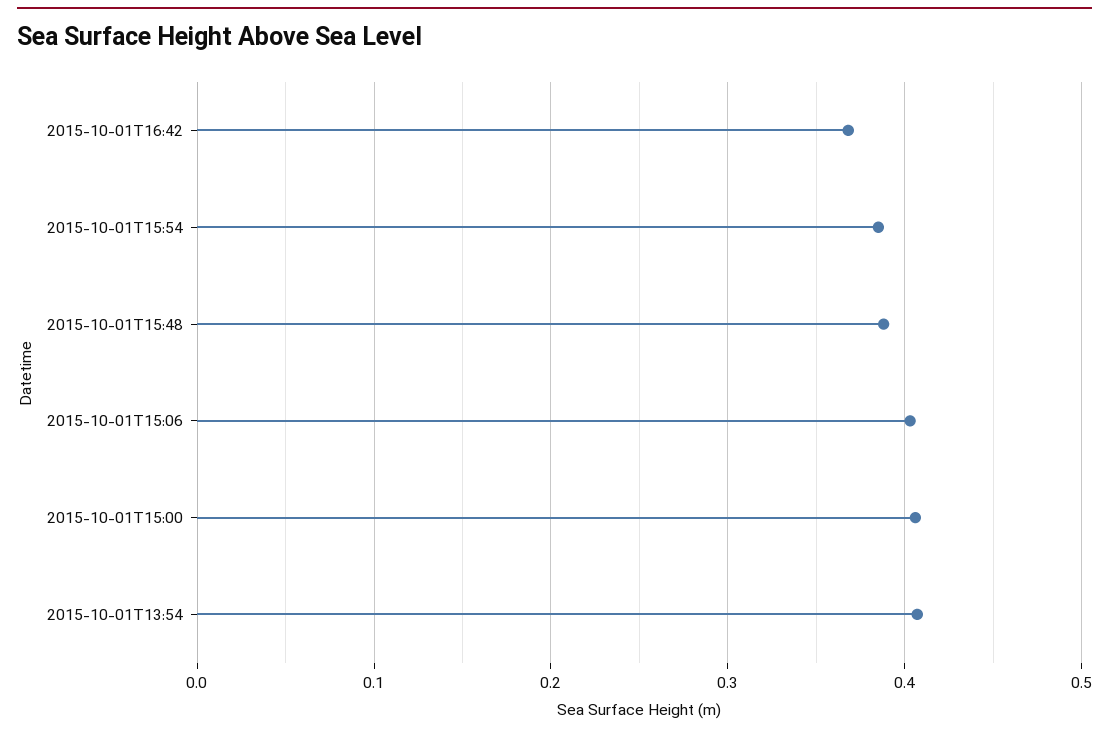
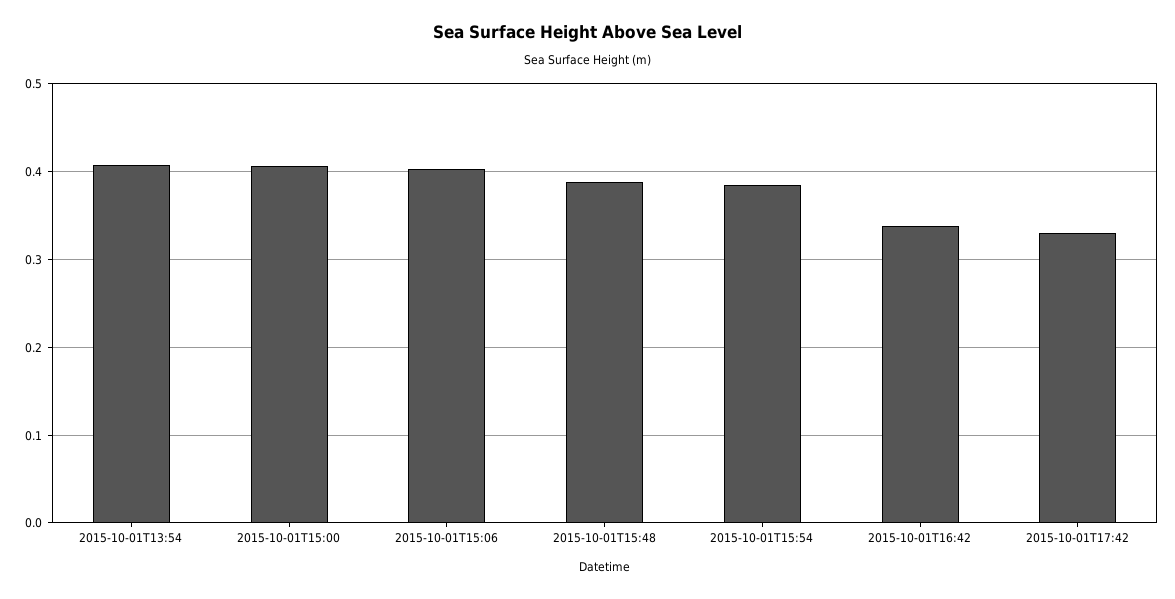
2015-10-01T16:42: 0.37 -> 0.34
2015-10-01T17:42: none -> 0.33

